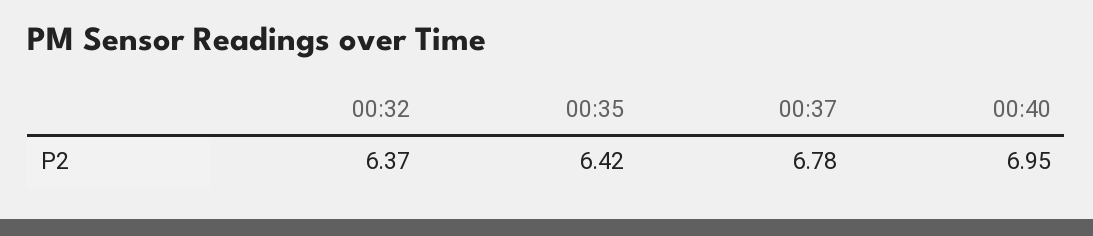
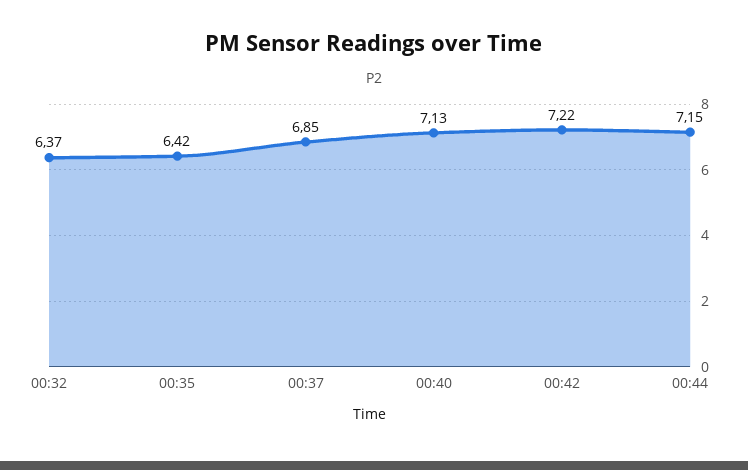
00:37: 6.78 -> 6.85
00:40: 6.95 -> 7.13
00:42: none -> 7.22
00:44: none -> 7.15

